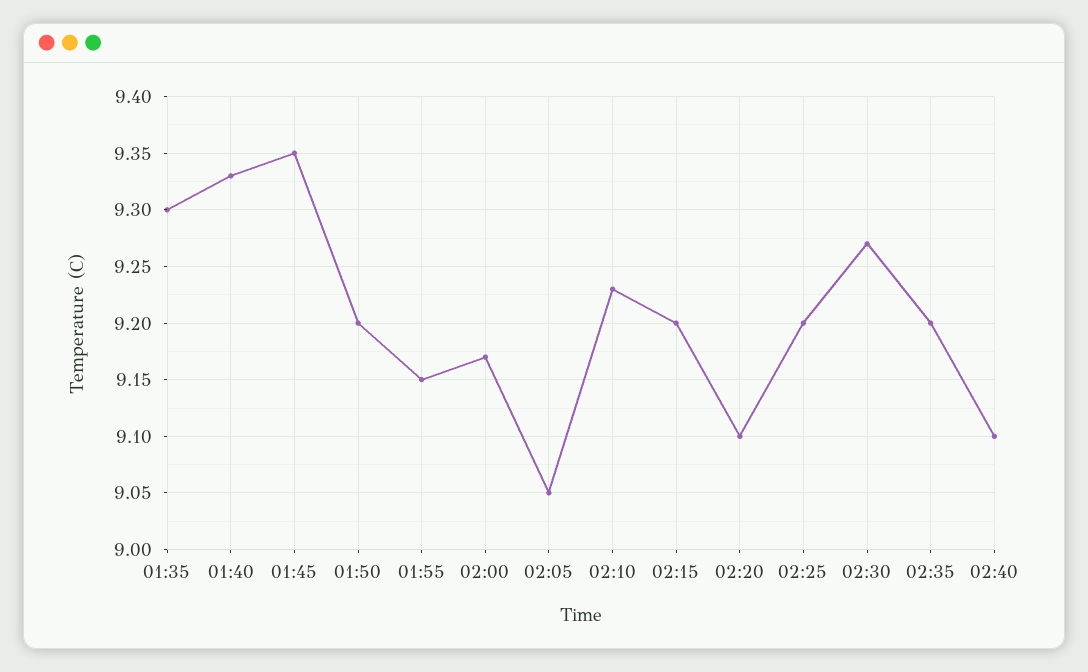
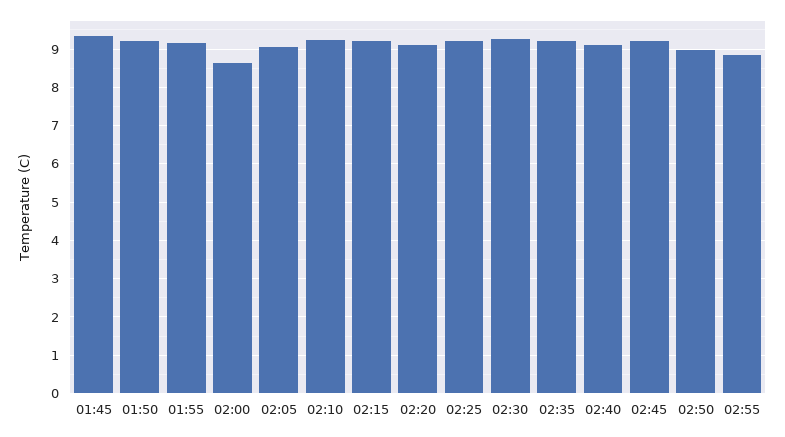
01:35: 9.3 -> none
01:40: 9.33 -> none
02:00: 9.17 -> 8.6
02:45: none -> 9.2
02:50: none -> 9
02:55: none -> 8.8

